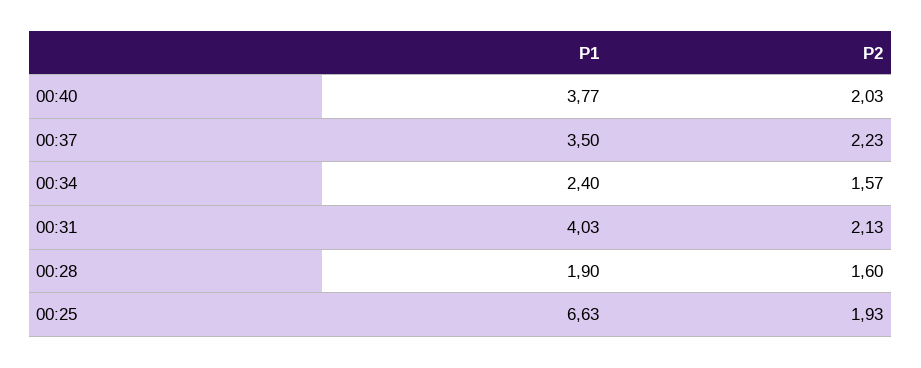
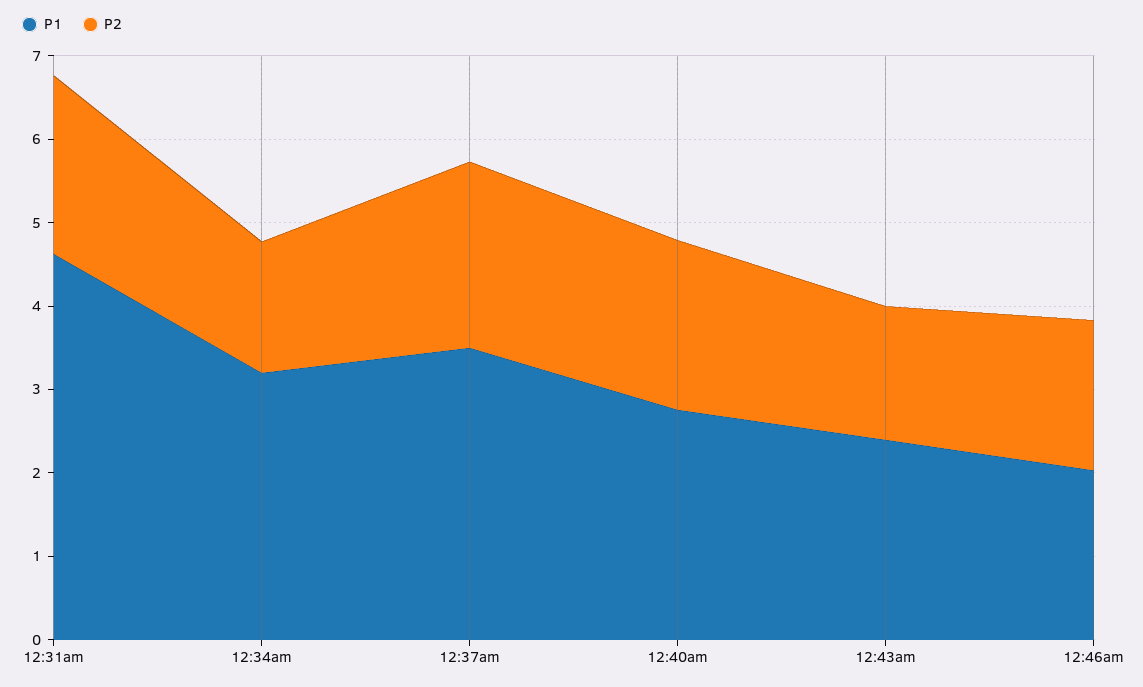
P1, 00:40: 3.77 -> 2.8
P1, 00:34: 2.4 -> 3.2
P1, 00:31: 4.03 -> 4.6
P1, 00:28: 1.9 -> none
P2, 00:28: 1.6 -> none
P1, 00:25: 6.63 -> none
P2, 00:25: 1.93 -> none
P1, 12:43am: none -> 2.4
P2, 12:43am: none -> 1.6
P1, 12:46am: none -> 2
P2, 12:46am: none -> 1.8

